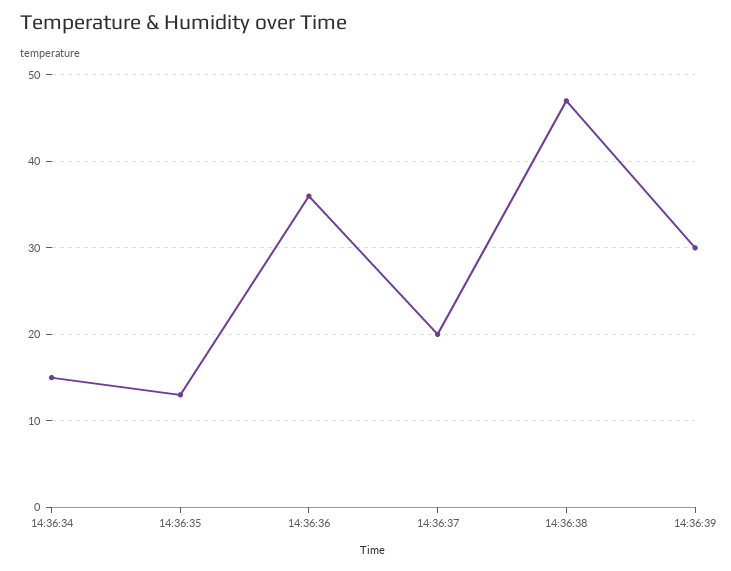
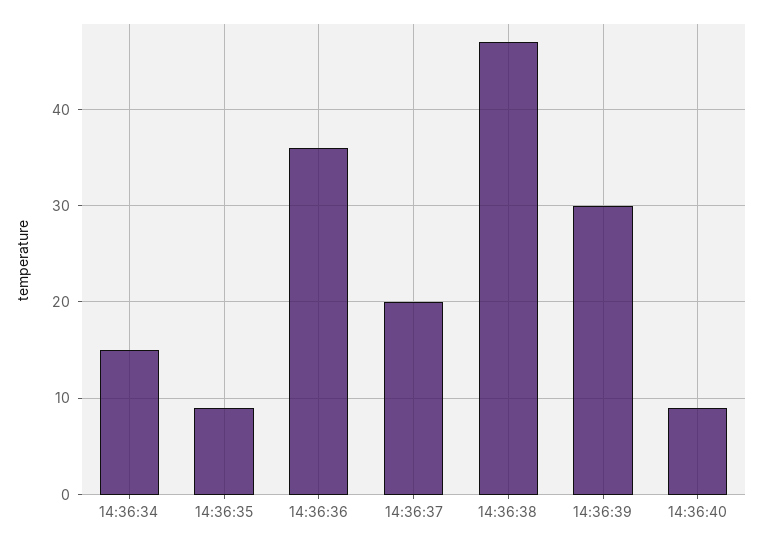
14:36:35: 13 -> 9
14:36:40: none -> 9

